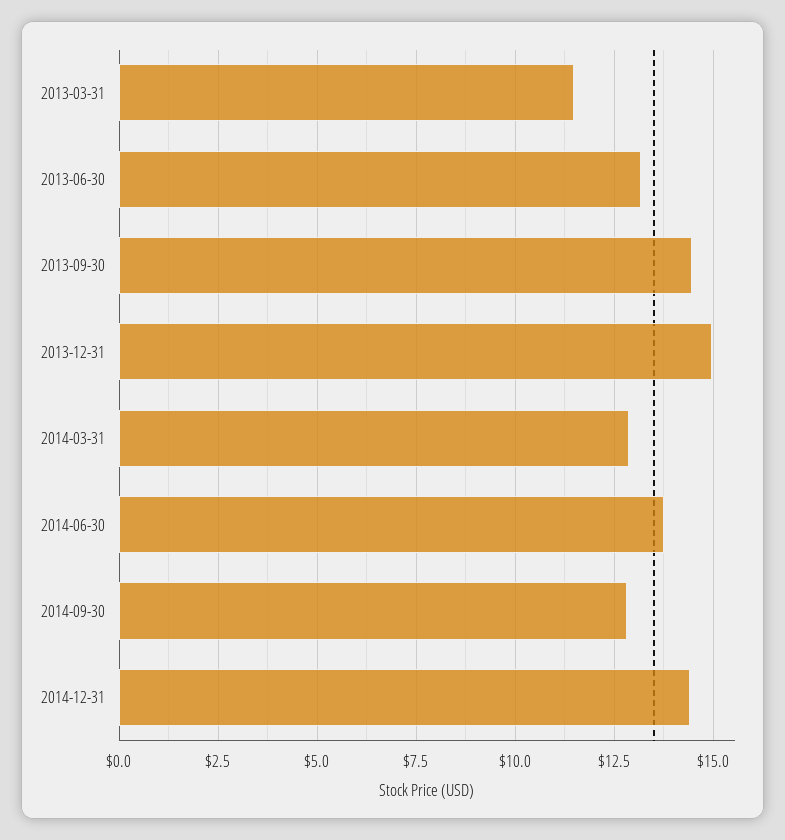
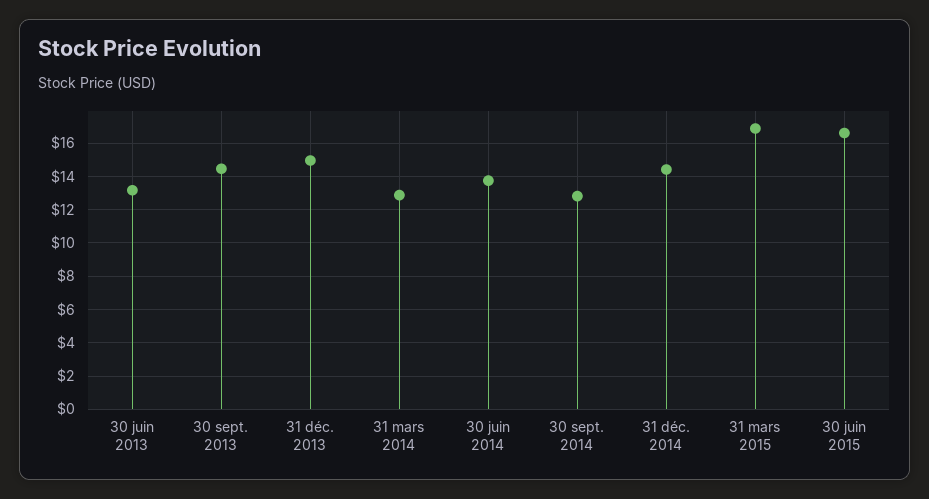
2013-03-31: 11.5 -> none
31 mars 2015: none -> 17
30 juin 2015: none -> 16.5

